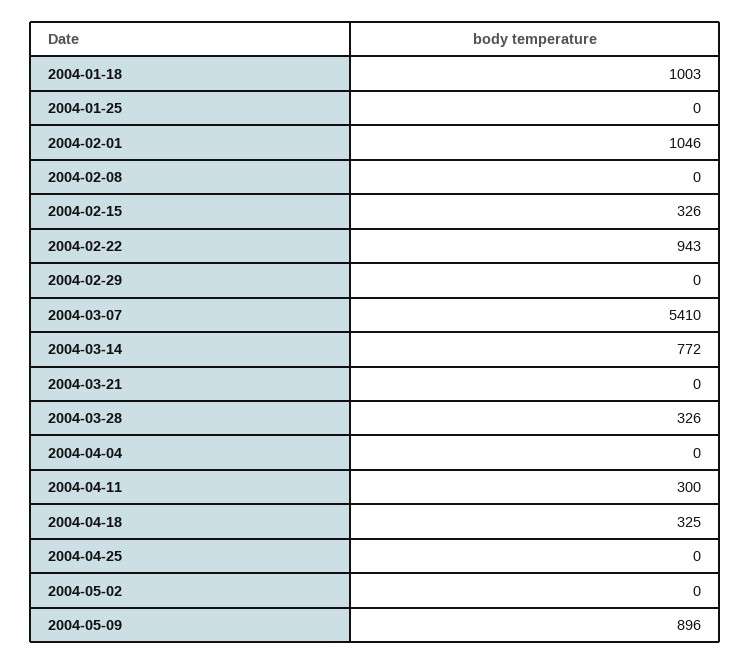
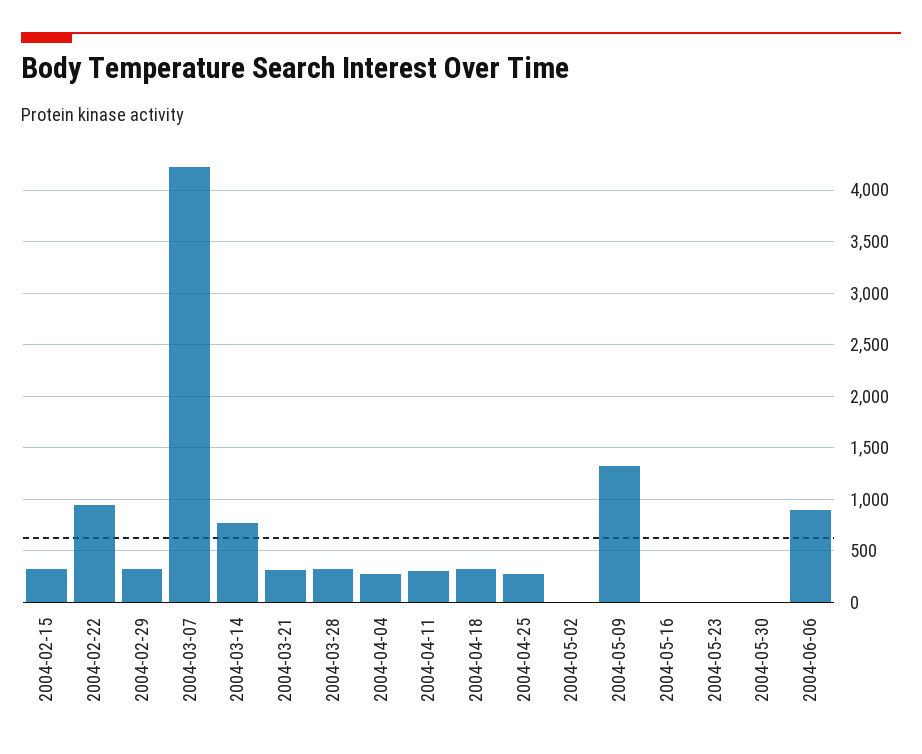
2004-01-18: 1003 -> none
2004-01-25: 0 -> none
2004-02-01: 1046 -> none
2004-02-08: 0 -> none
2004-02-29: 0 -> 300
2004-03-07: 5410 -> 4200
2004-03-21: 0 -> 300
2004-04-04: 0 -> 300
2004-04-25: 0 -> 300
2004-05-09: 896 -> 1300
2004-05-16: none -> 0
2004-05-23: none -> 0
2004-05-30: none -> 0
2004-06-06: none -> 900

